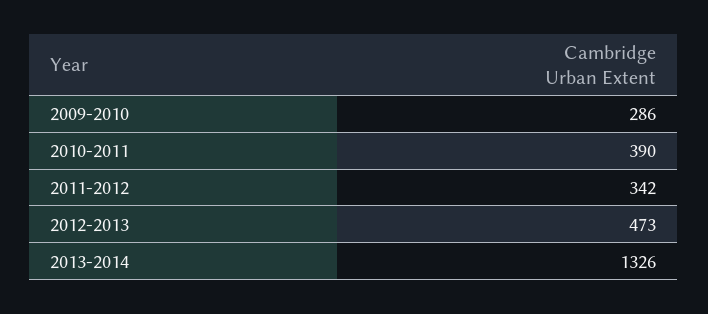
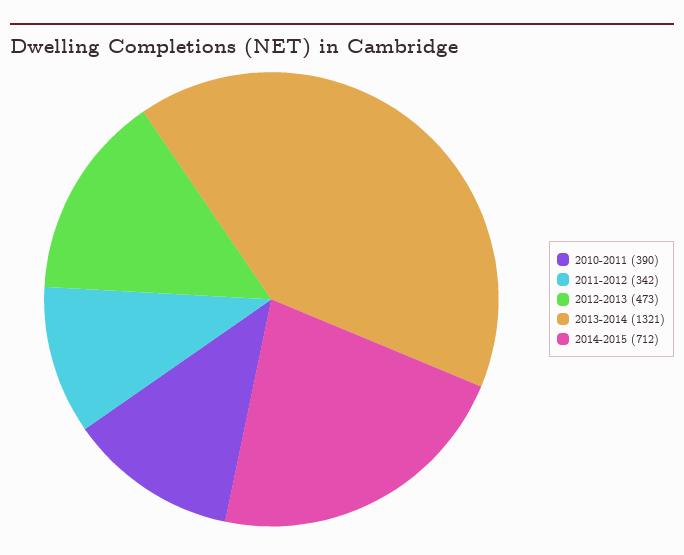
2009-2010: 286 -> none
2013-2014: 1326 -> 1321
2014-2015: none -> 712

